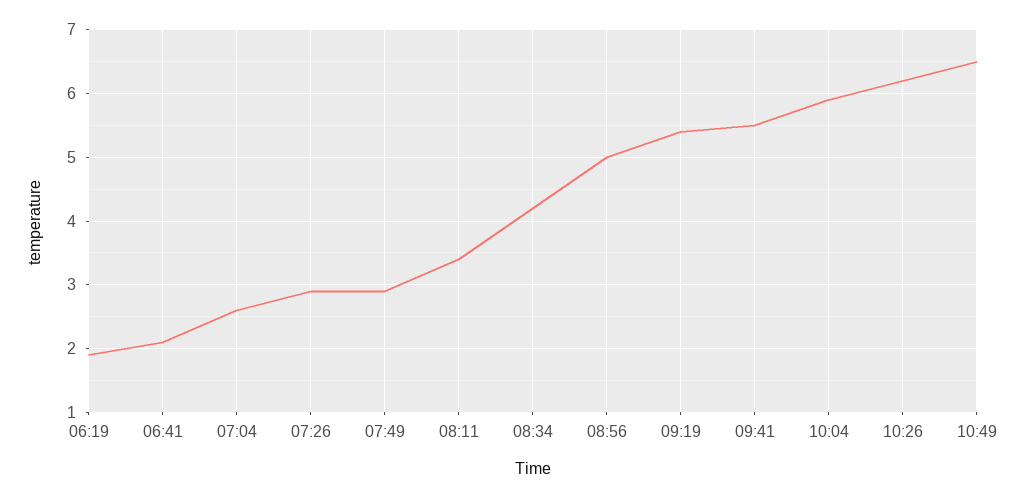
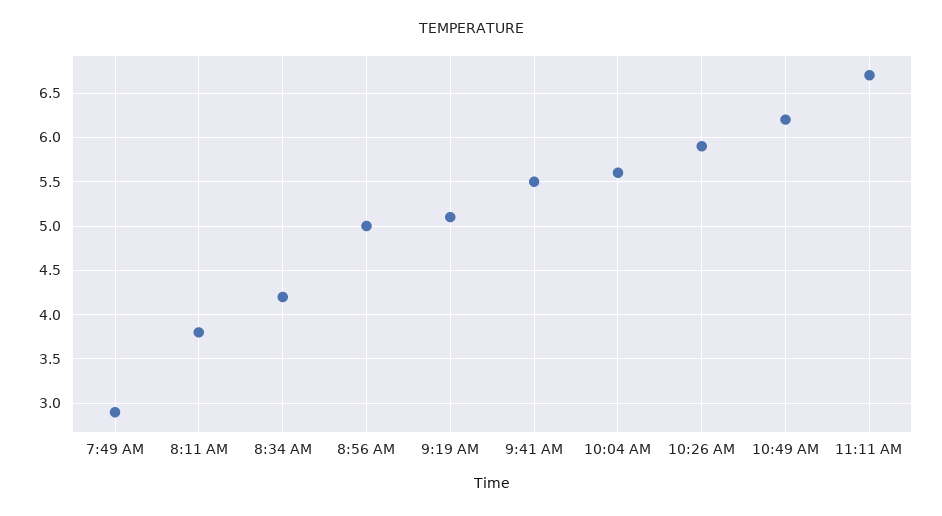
06:19: 1.9 -> none
06:41: 2.1 -> none
07:04: 2.6 -> none
07:26: 2.9 -> none
08:11: 3.4 -> 3.8
09:19: 5.4 -> 5.1
10:04: 5.9 -> 5.6
10:26: 6.2 -> 5.9
10:49: 6.5 -> 6.2
11:11 AM: none -> 6.7

